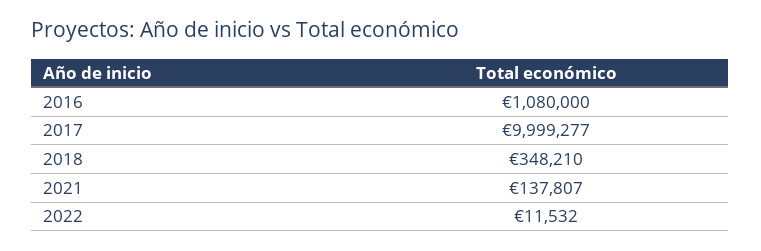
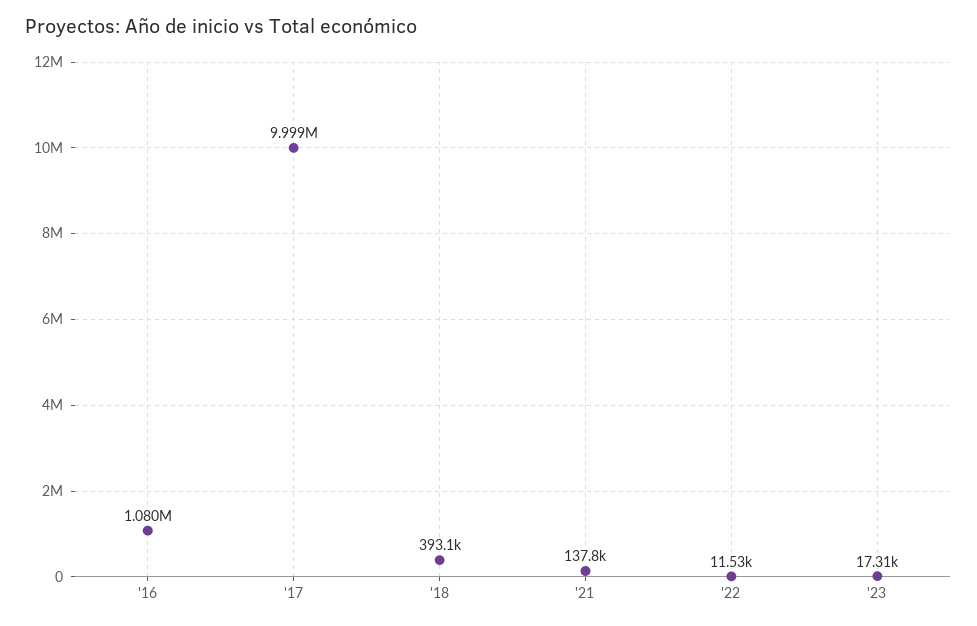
2018: 348210 -> 393100
'23: none -> 17310

